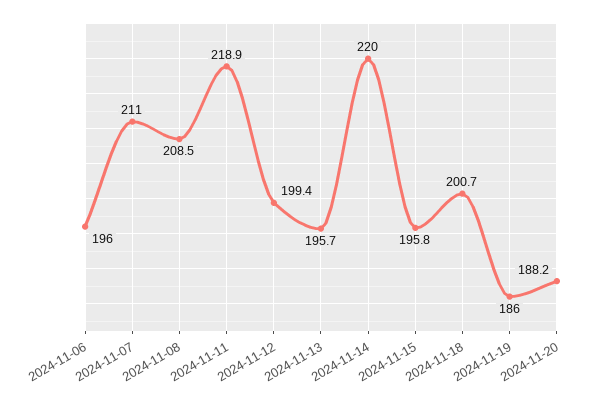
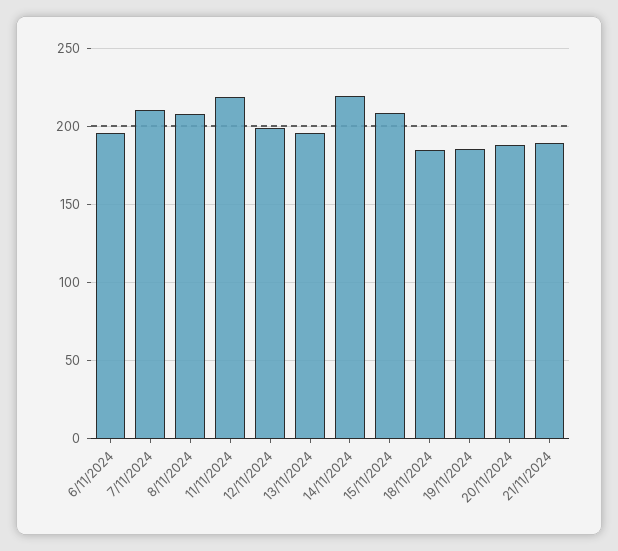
2024-11-15: 195.8 -> 210
2024-11-18: 200.7 -> 185
21/11/2024: none -> 190

